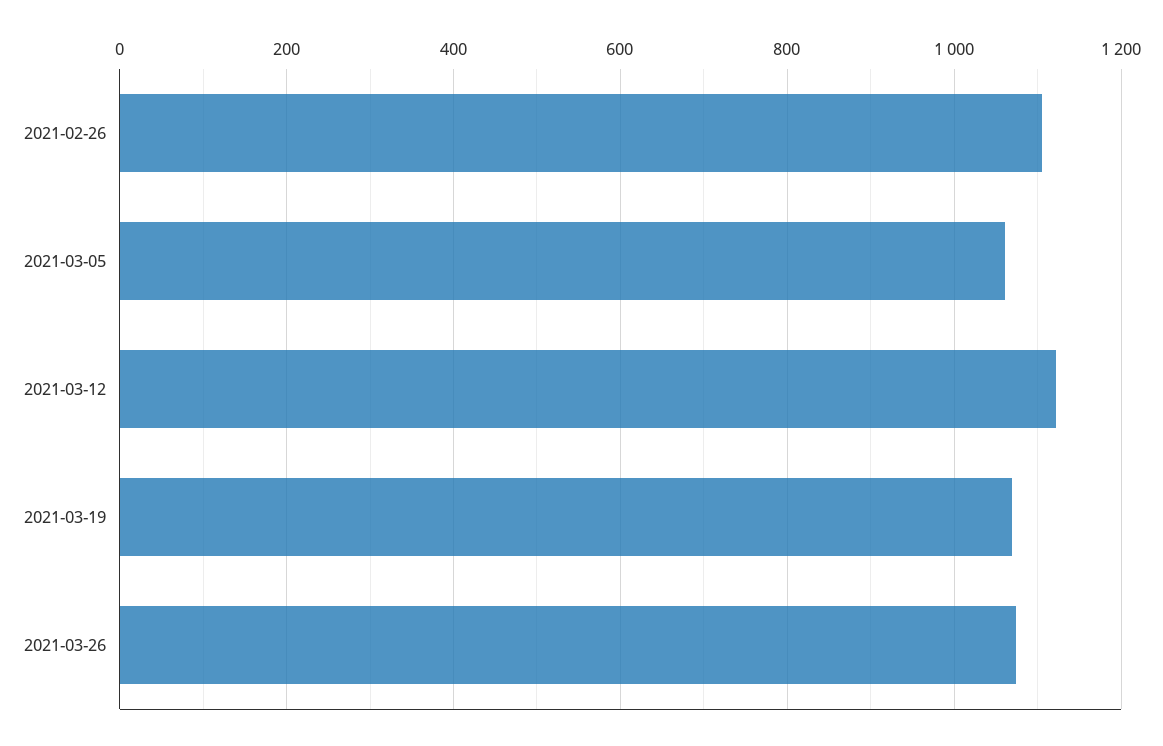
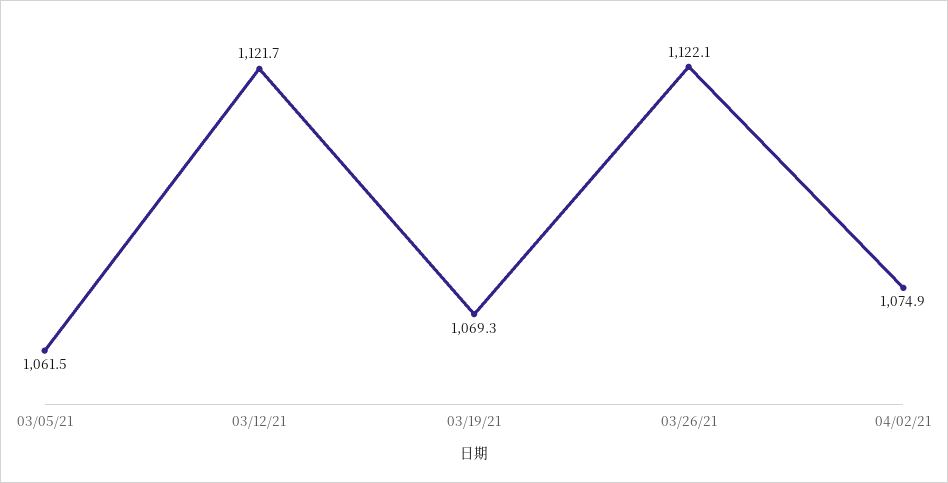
2021-02-26: 1100 -> none
2021-03-26: 1080 -> 1122.1
04/02/21: none -> 1074.9

